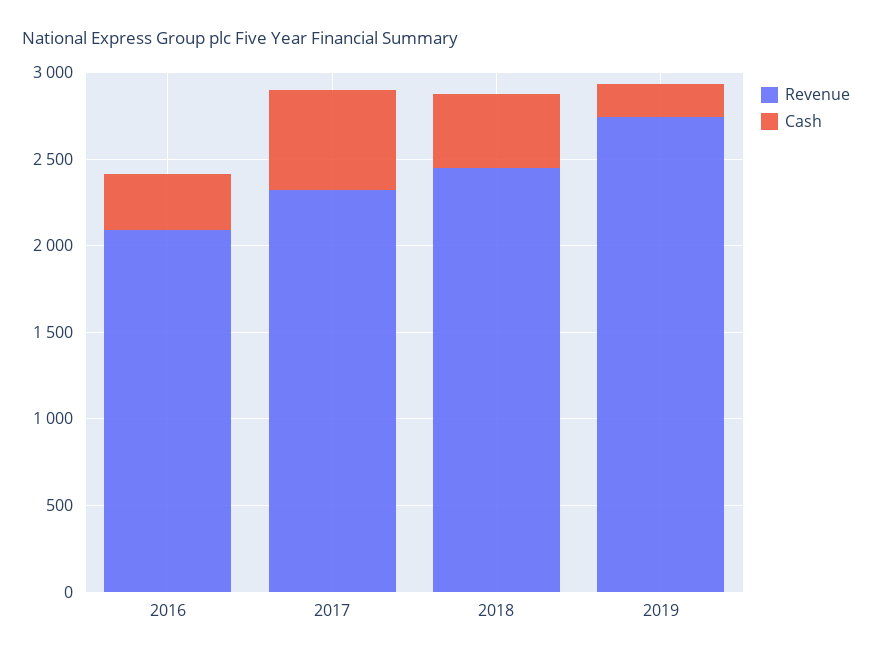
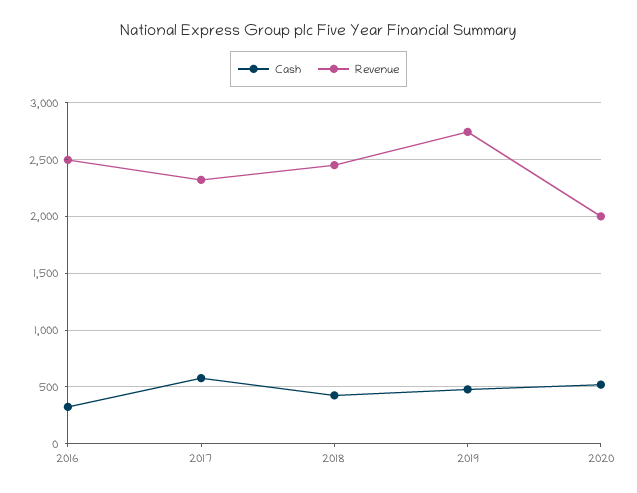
Revenue, 2016: 2100 -> 2500
Cash, 2019: 200 -> 500
Cash, 2020: none -> 500
Revenue, 2020: none -> 2000

